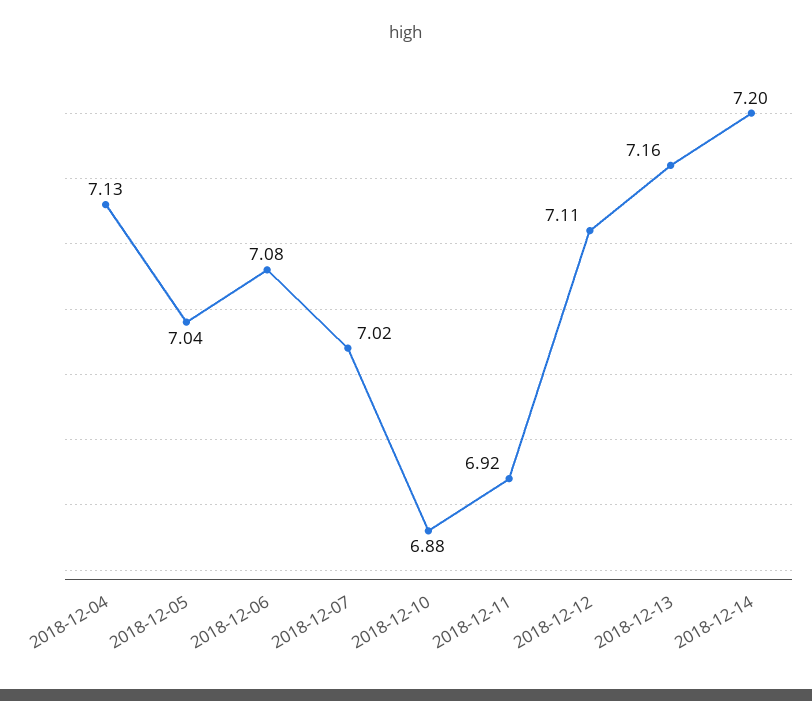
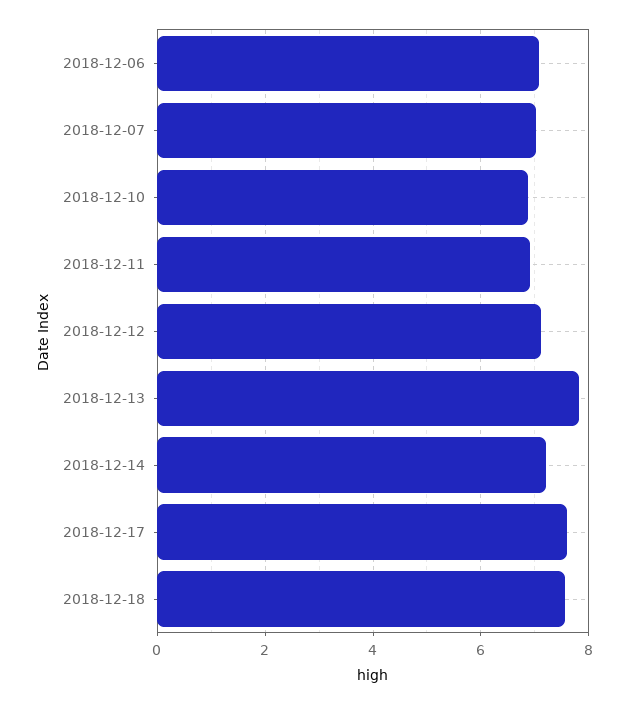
2018-12-04: 7.13 -> none
2018-12-05: 7.04 -> none
2018-12-13: 7.16 -> 7.8
2018-12-17: none -> 7.6
2018-12-18: none -> 7.6

